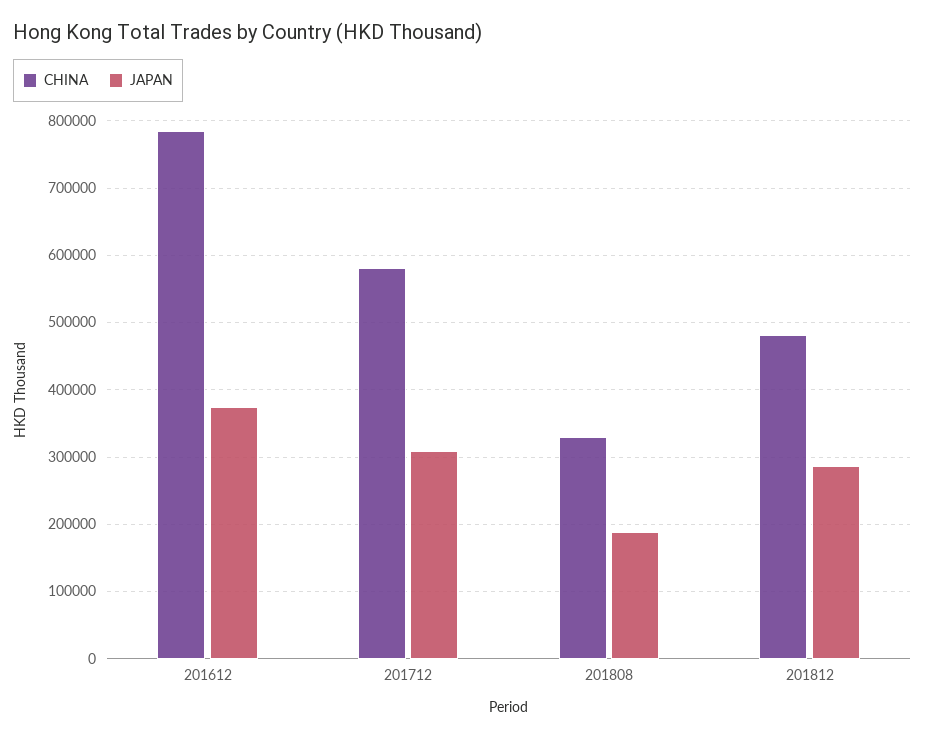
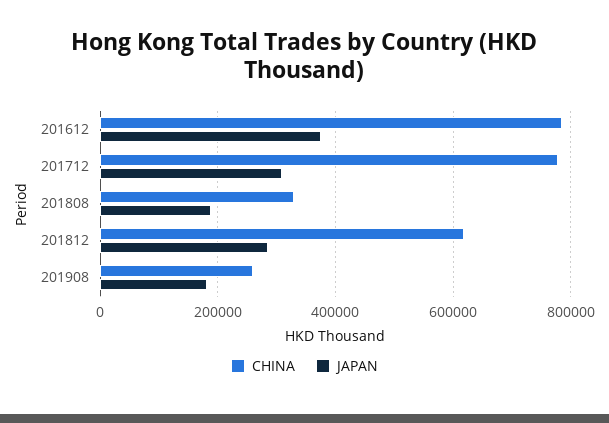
CHINA, 201712: 580000 -> 780000
CHINA, 201812: 480000 -> 620000
CHINA, 201908: none -> 260000
JAPAN, 201908: none -> 180000

